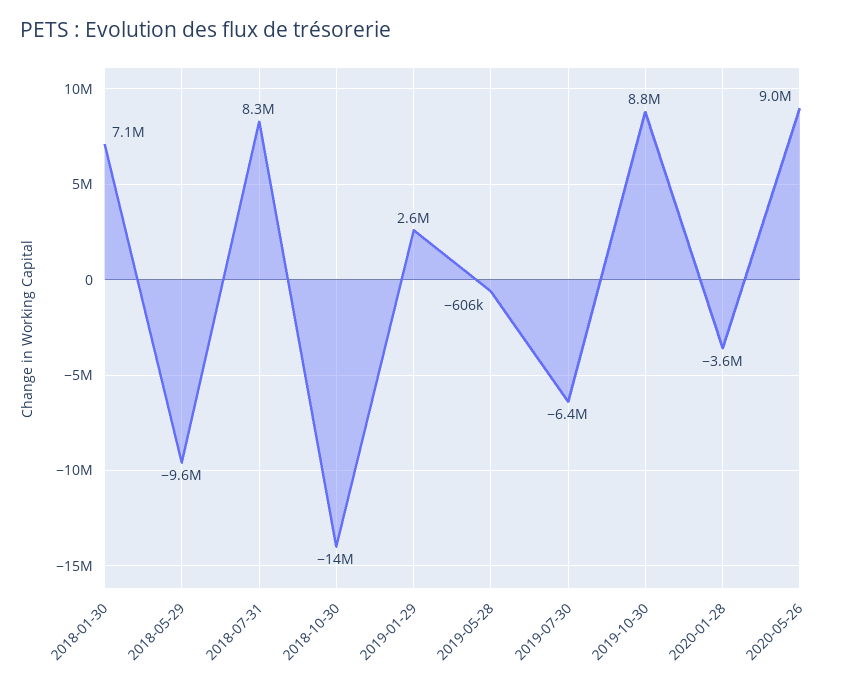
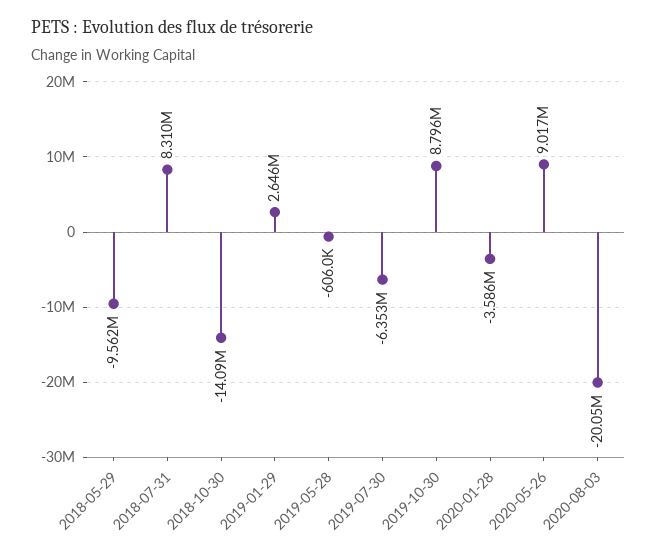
2018-01-30: 7100000 -> none
2020-08-03: none -> -20050000

